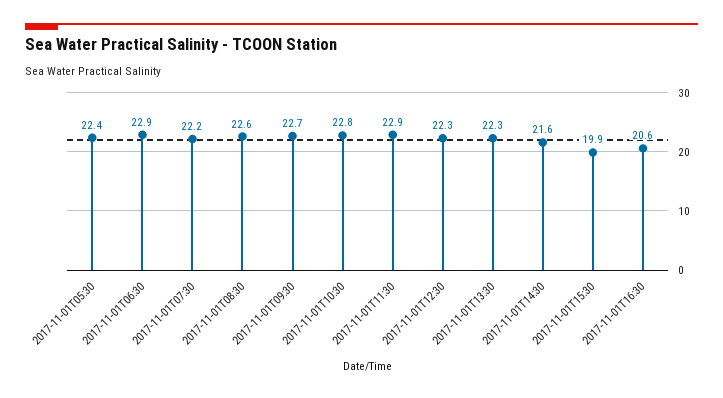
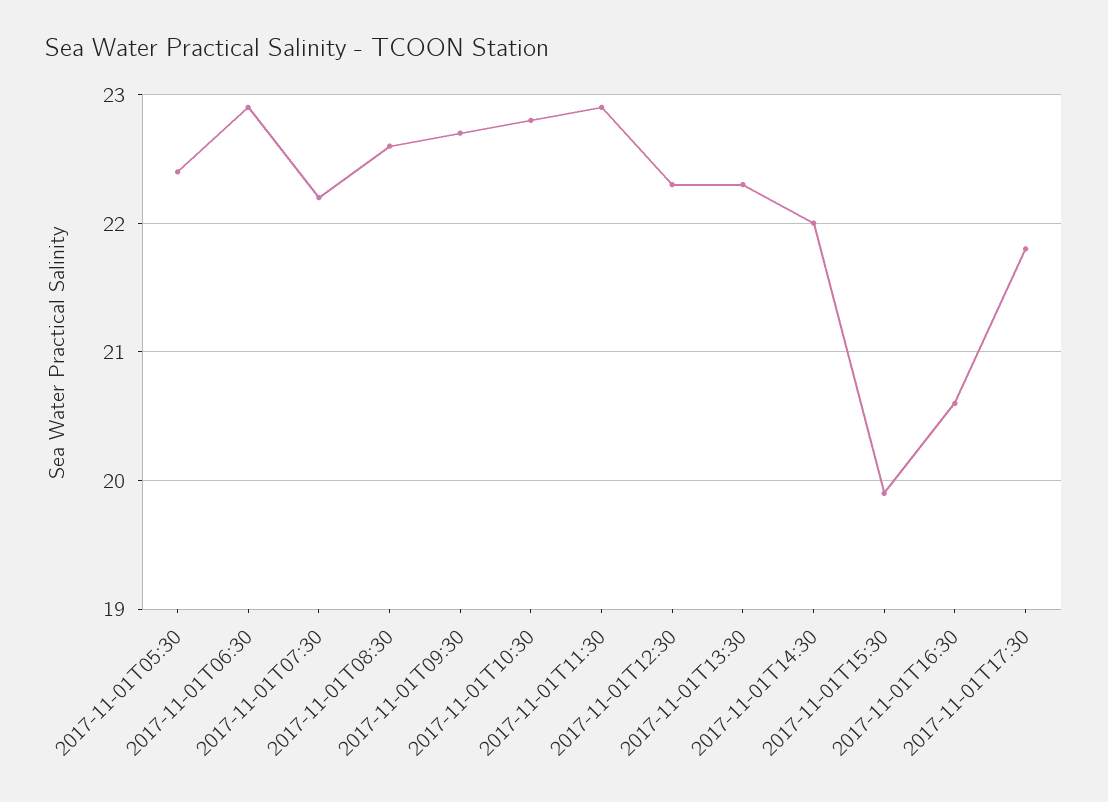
2017-11-01T14:30: 21.6 -> 22
2017-11-01T17:30: none -> 21.8

